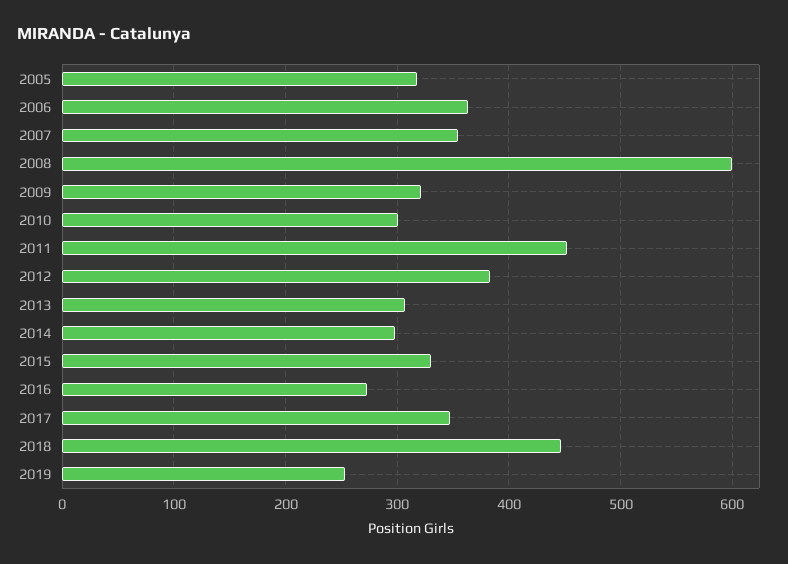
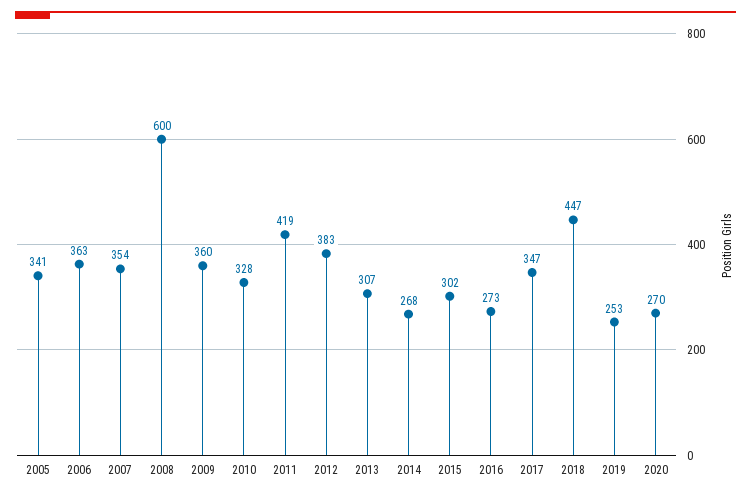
2005: 320 -> 341
2009: 320 -> 360
2010: 300 -> 328
2011: 450 -> 419
2014: 300 -> 268
2015: 330 -> 302
2020: none -> 270

